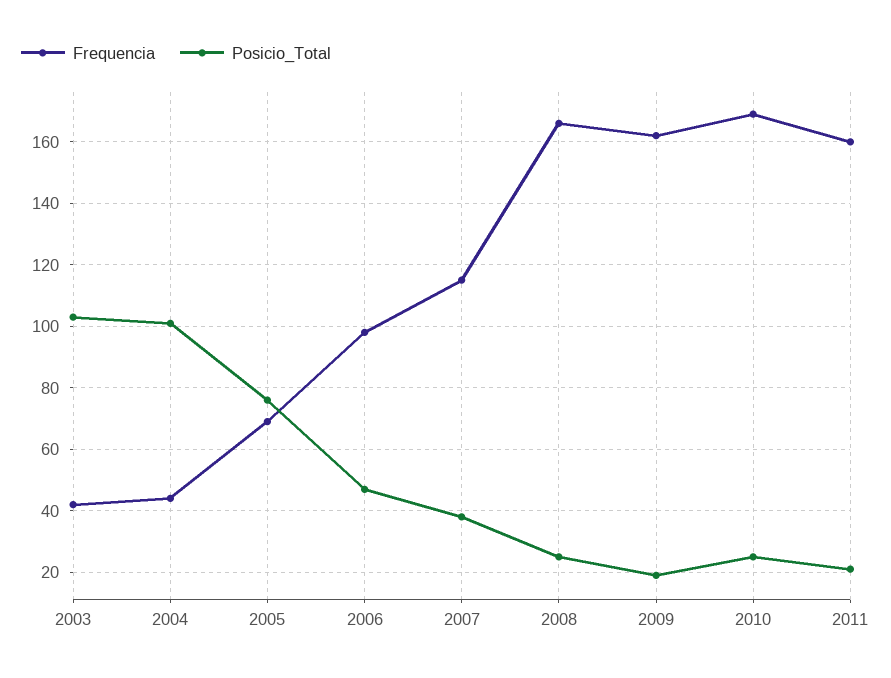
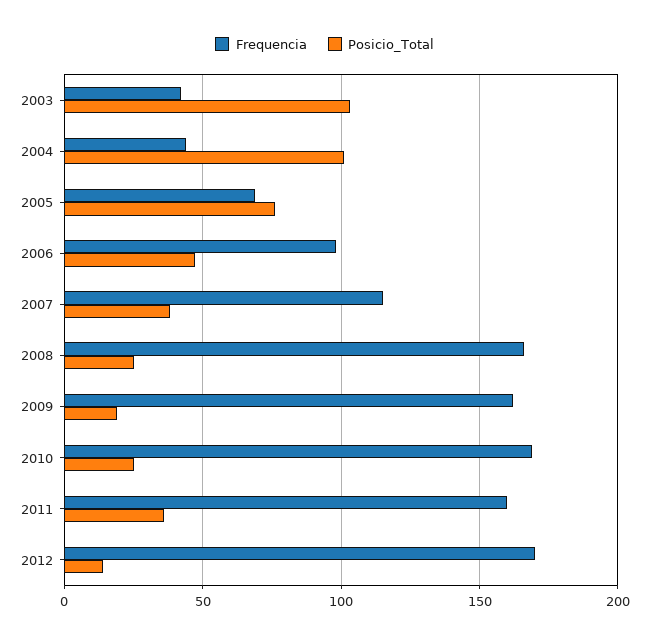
Posicio_Total, 2011: 20 -> 35
Frequencia, 2012: none -> 170
Posicio_Total, 2012: none -> 15

